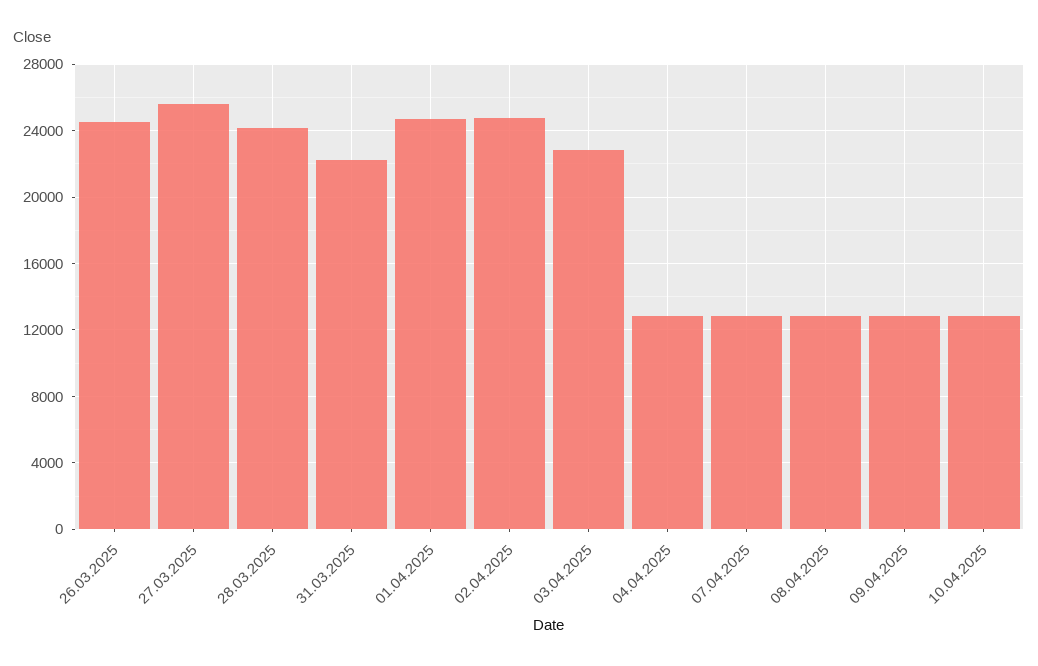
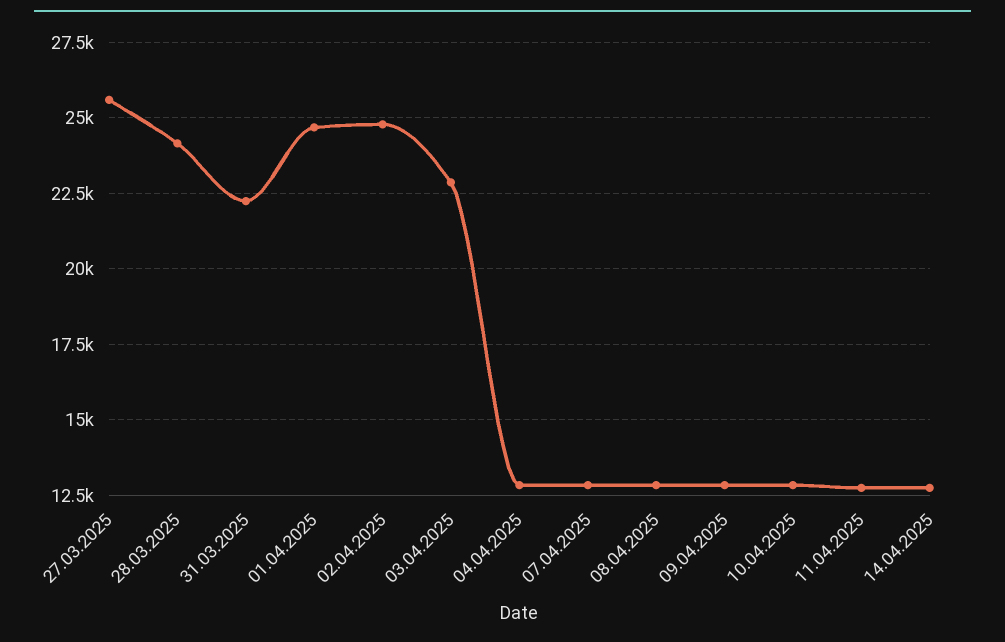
26.03.2025: 24500 -> none
11.04.2025: none -> 12750
14.04.2025: none -> 12750

